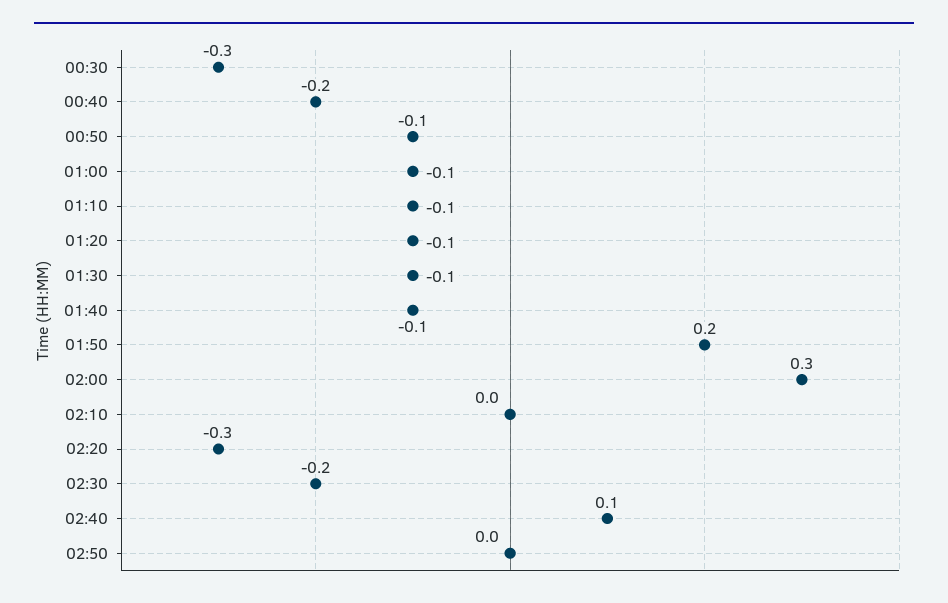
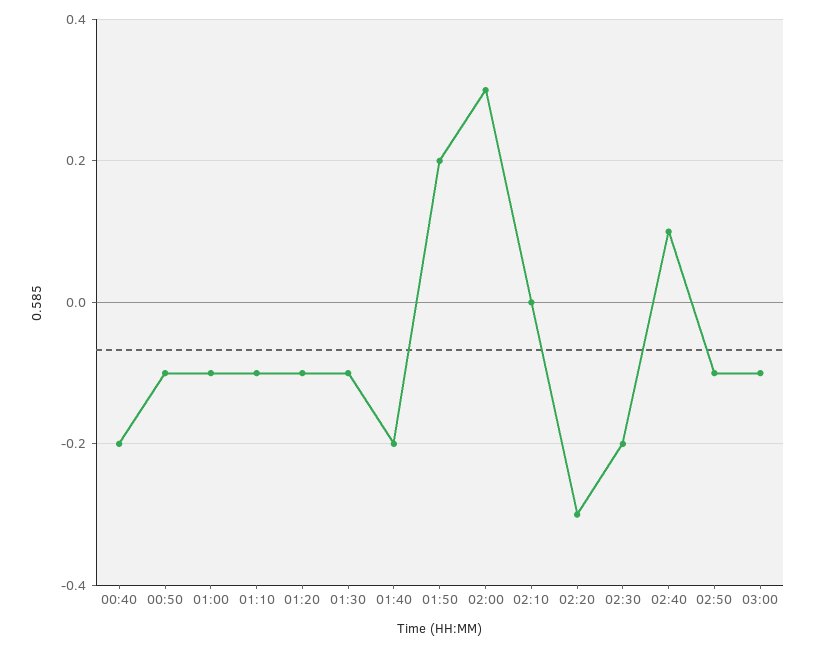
00:30: -0.3 -> none
01:40: -0.1 -> -0.2
02:50: 0 -> -0.1
03:00: none -> -0.1

